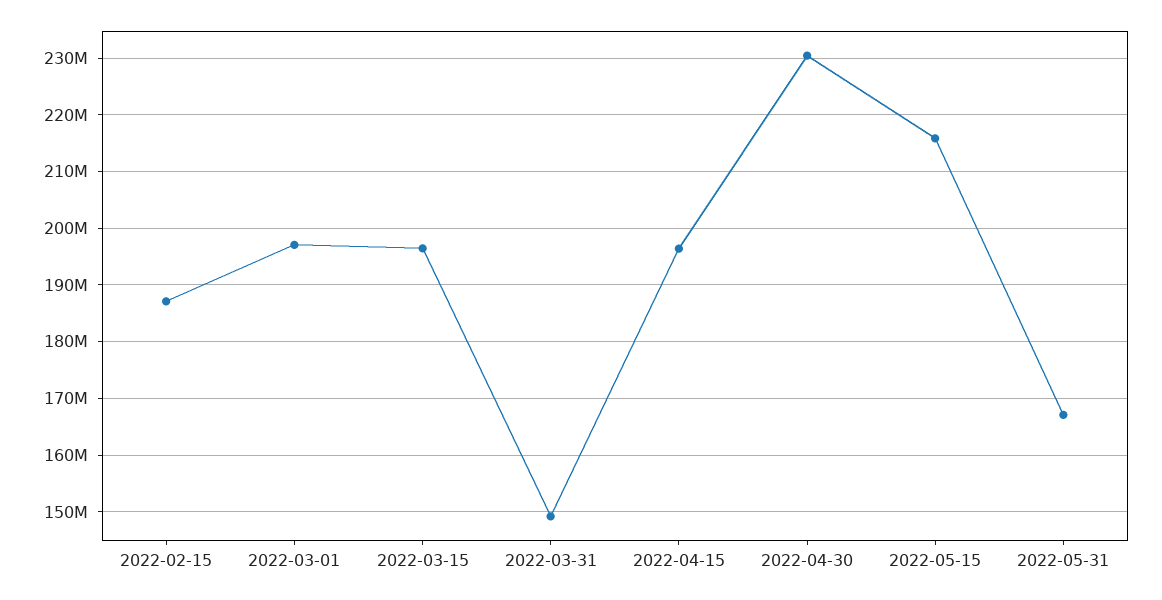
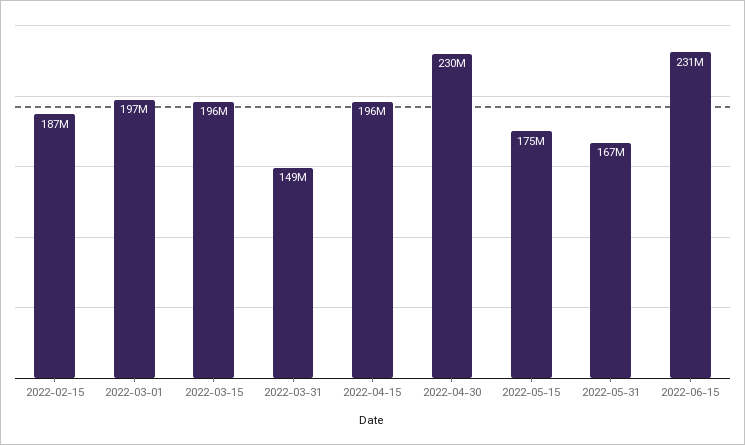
2022-05-15: 216000000 -> 175000000
2022-06-15: none -> 231000000

